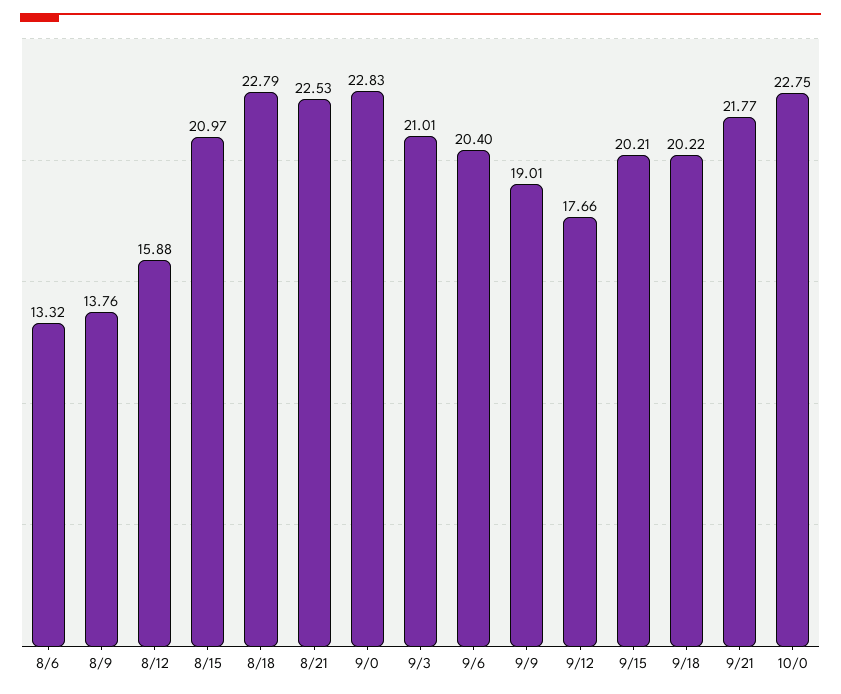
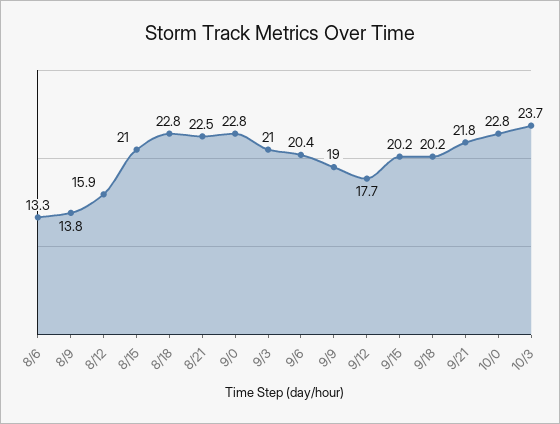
10/3: none -> 23.7

